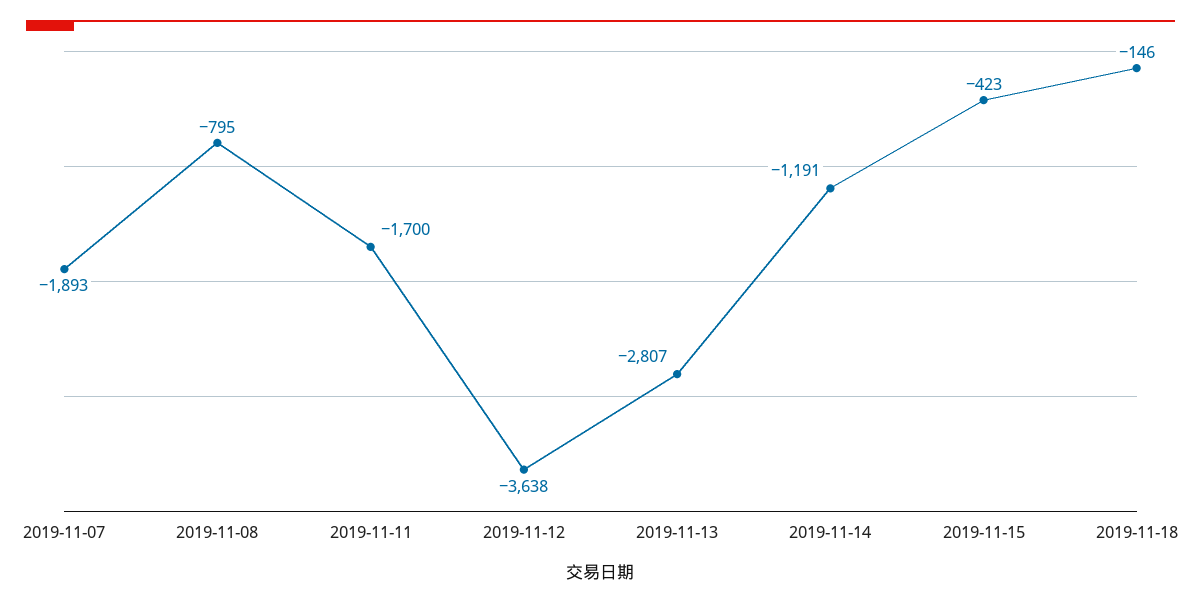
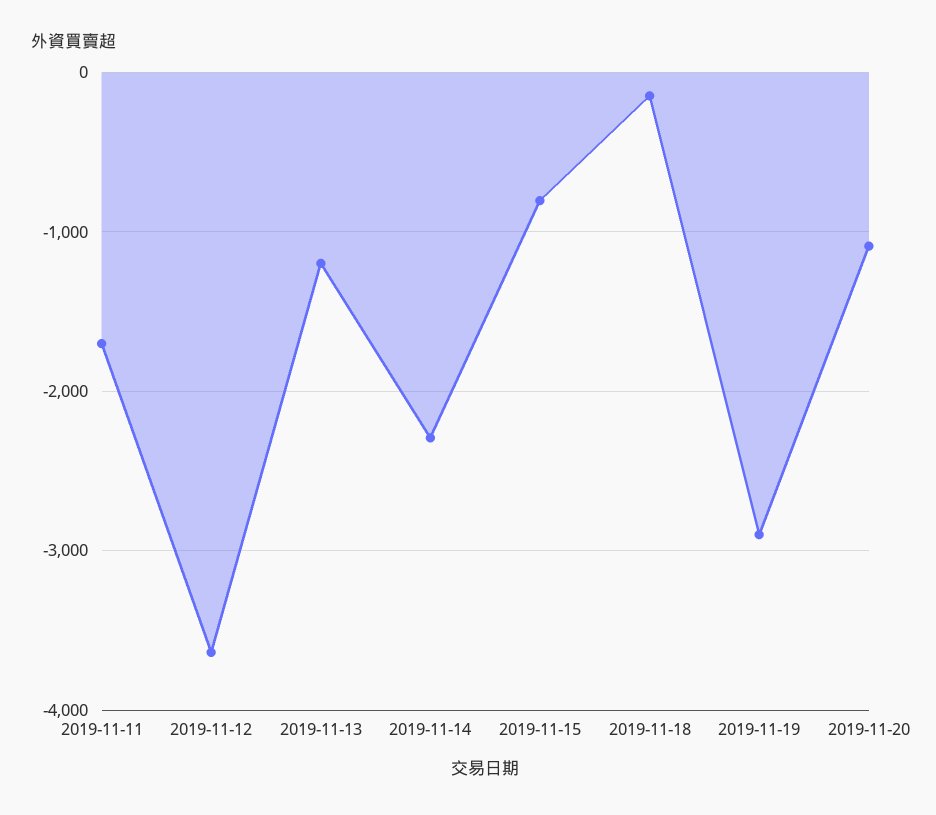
2019-11-07: -1893 -> none
2019-11-08: -795 -> none
2019-11-13: -2807 -> -1200
2019-11-14: -1191 -> -2300
2019-11-15: -423 -> -800
2019-11-19: none -> -2900
2019-11-20: none -> -1100

